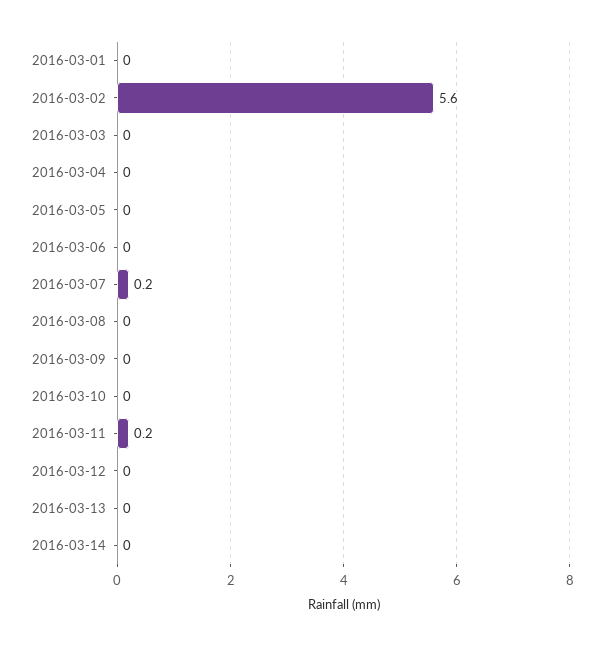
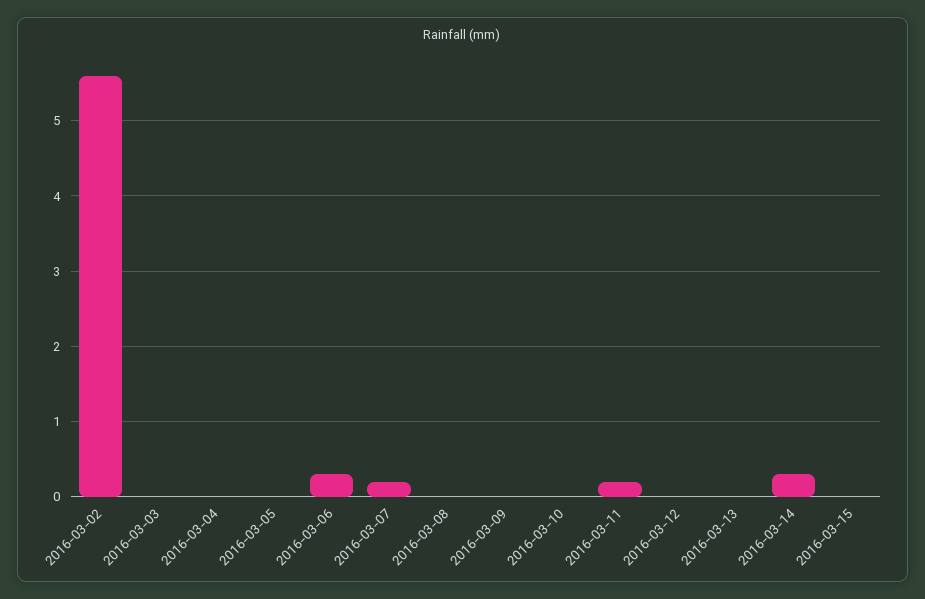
2016-03-01: 0 -> none
2016-03-06: 0 -> 0.3
2016-03-14: 0 -> 0.3
2016-03-15: none -> 0

